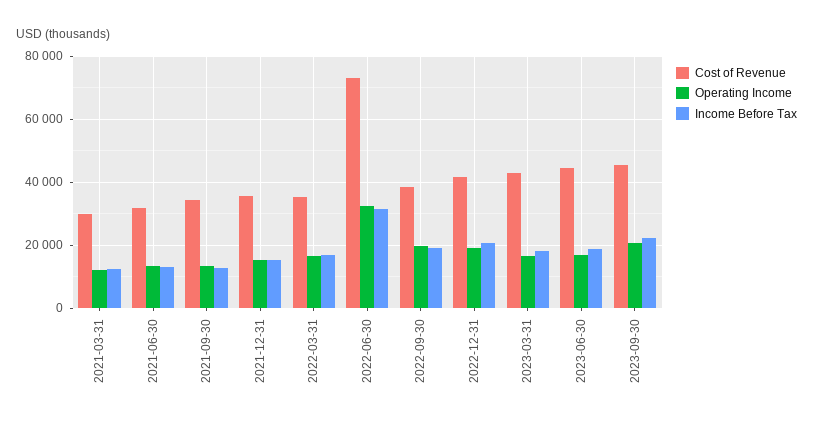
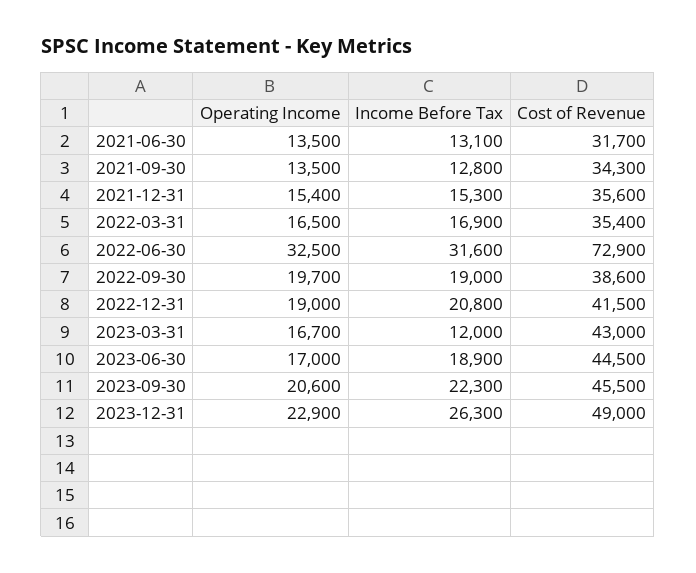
Cost of Revenue, 2021-03-31: 30000 -> none
Operating Income, 2021-03-31: 12000 -> none
Income Before Tax, 2021-03-31: 12000 -> none
Income Before Tax, 2023-03-31: 18000 -> 12000
Operating Income, 2023-12-31: none -> 22900
Income Before Tax, 2023-12-31: none -> 26300
Cost of Revenue, 2023-12-31: none -> 49000

